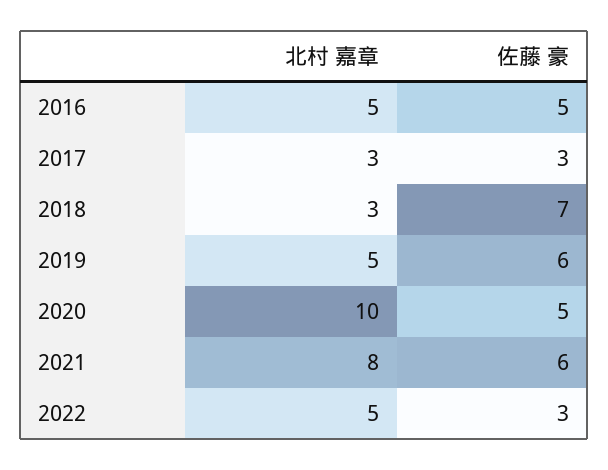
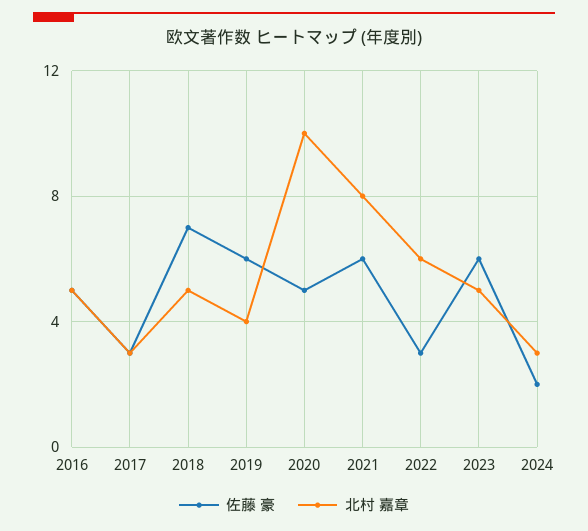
北村 嘉章, 2018: 3 -> 5
北村 嘉章, 2019: 5 -> 4
北村 嘉章, 2022: 5 -> 6
佐藤 豪, 2023: none -> 6
北村 嘉章, 2023: none -> 5
佐藤 豪, 2024: none -> 2
北村 嘉章, 2024: none -> 3

